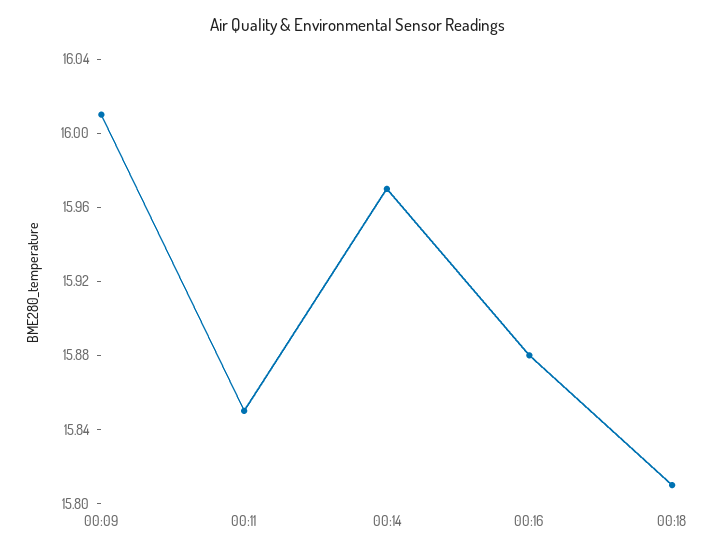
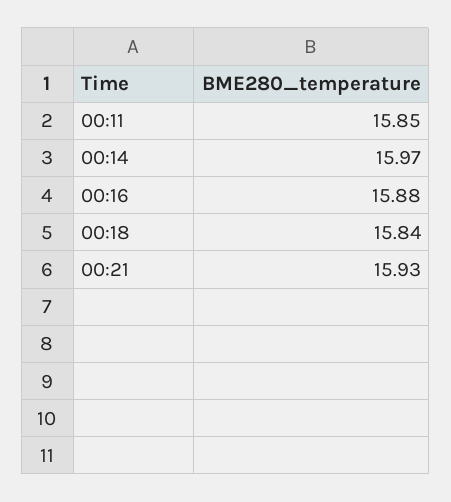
00:09: 16.01 -> none
00:18: 15.81 -> 15.84
00:21: none -> 15.93

